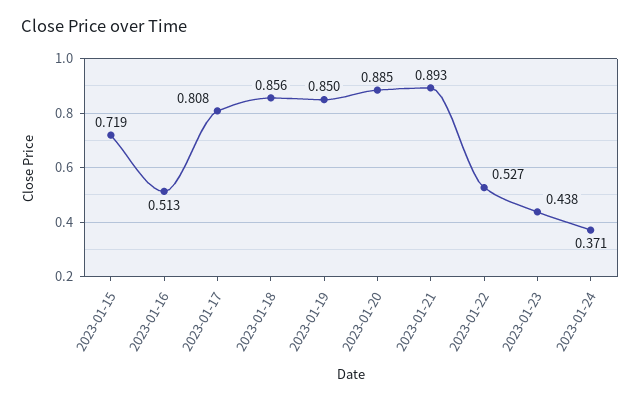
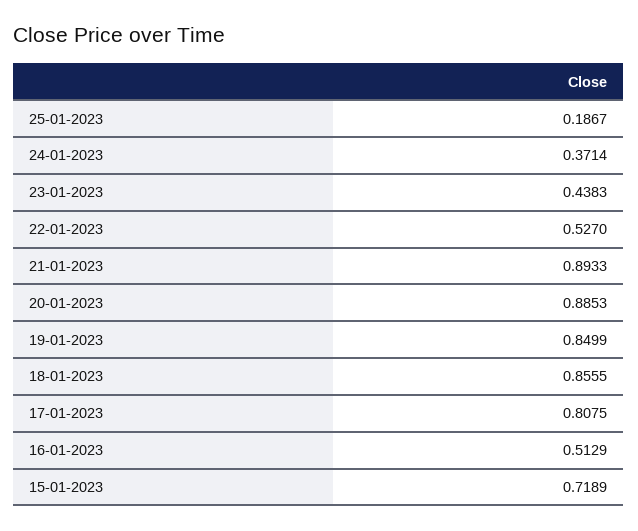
25-01-2023: none -> 0.1867

